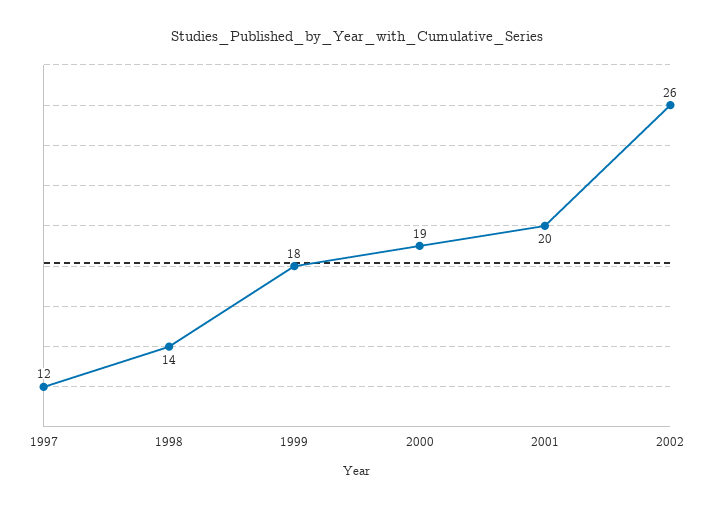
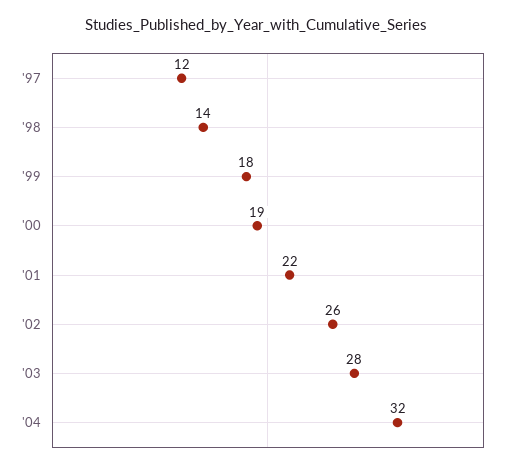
2001: 20 -> 22
'03: none -> 28
'04: none -> 32

